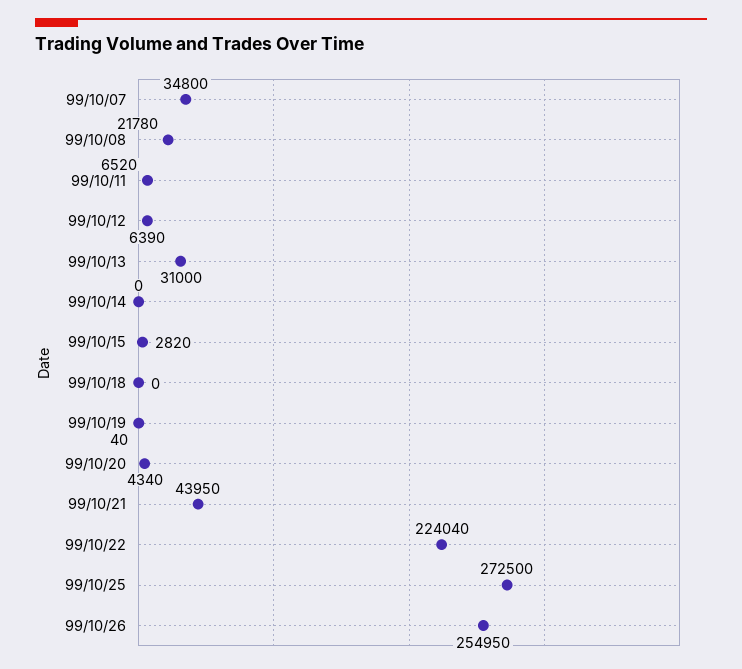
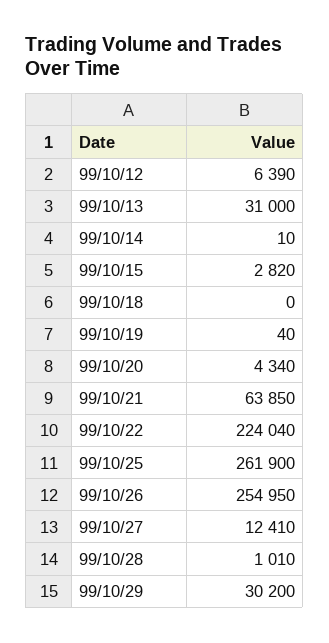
99/10/07: 34800 -> none
99/10/08: 21780 -> none
99/10/11: 6520 -> none
99/10/14: 0 -> 10
99/10/21: 43950 -> 63850
99/10/25: 272500 -> 261900
99/10/27: none -> 12410
99/10/28: none -> 1010
99/10/29: none -> 30200

